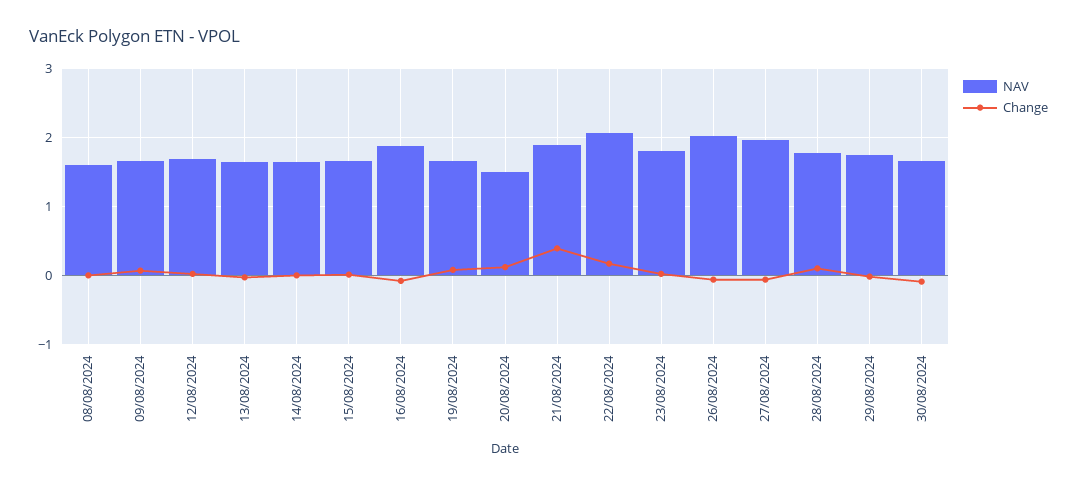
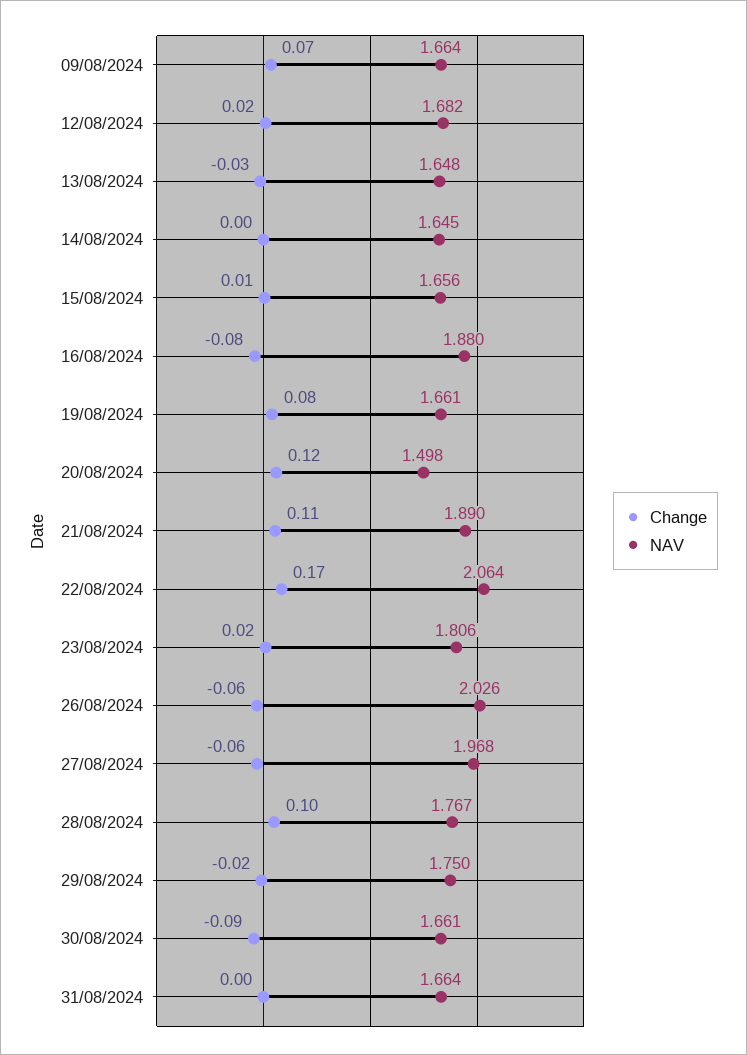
NAV, 08/08/2024: 1.6 -> none
Change, 08/08/2024: 0 -> none
Change, 21/08/2024: 0.4 -> 0.11
Change, 31/08/2024: none -> 0
NAV, 31/08/2024: none -> 1.664

